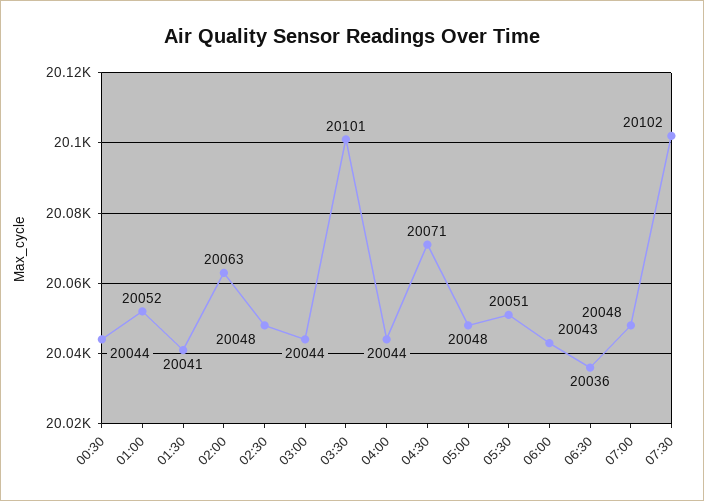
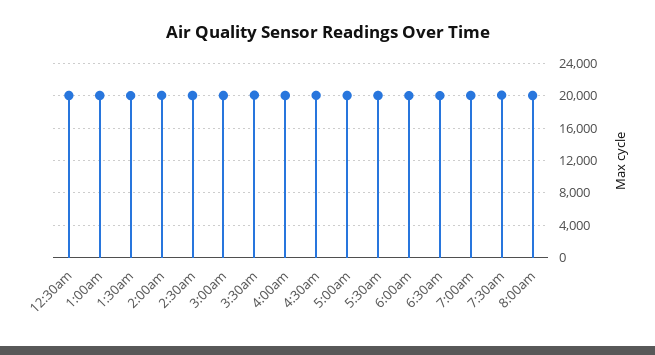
8:00am: none -> 20000

